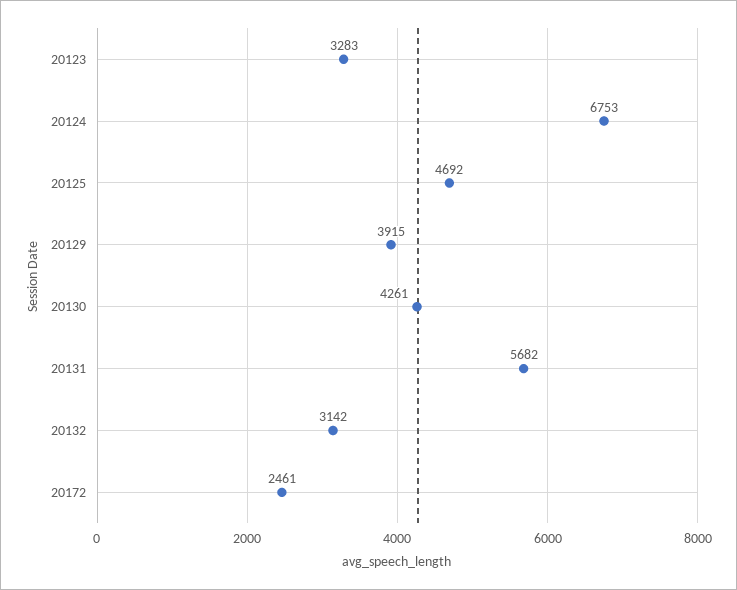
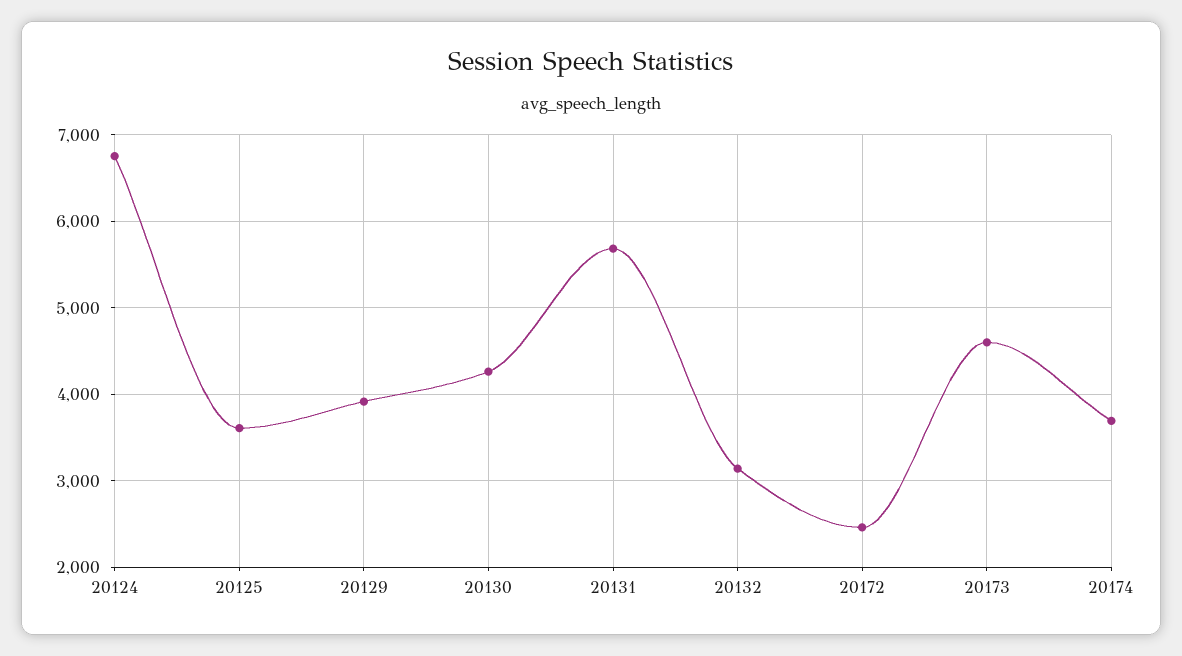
20123: 3283 -> none
20125: 4692 -> 3600
20173: none -> 4600
20174: none -> 3700

